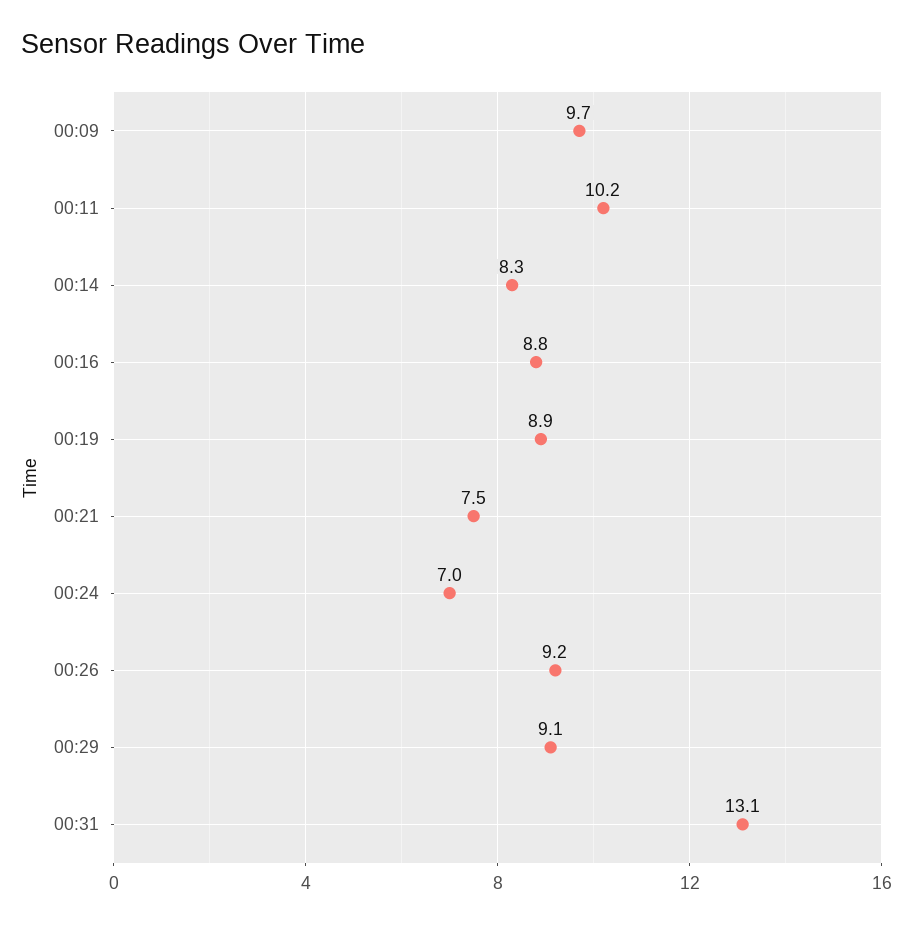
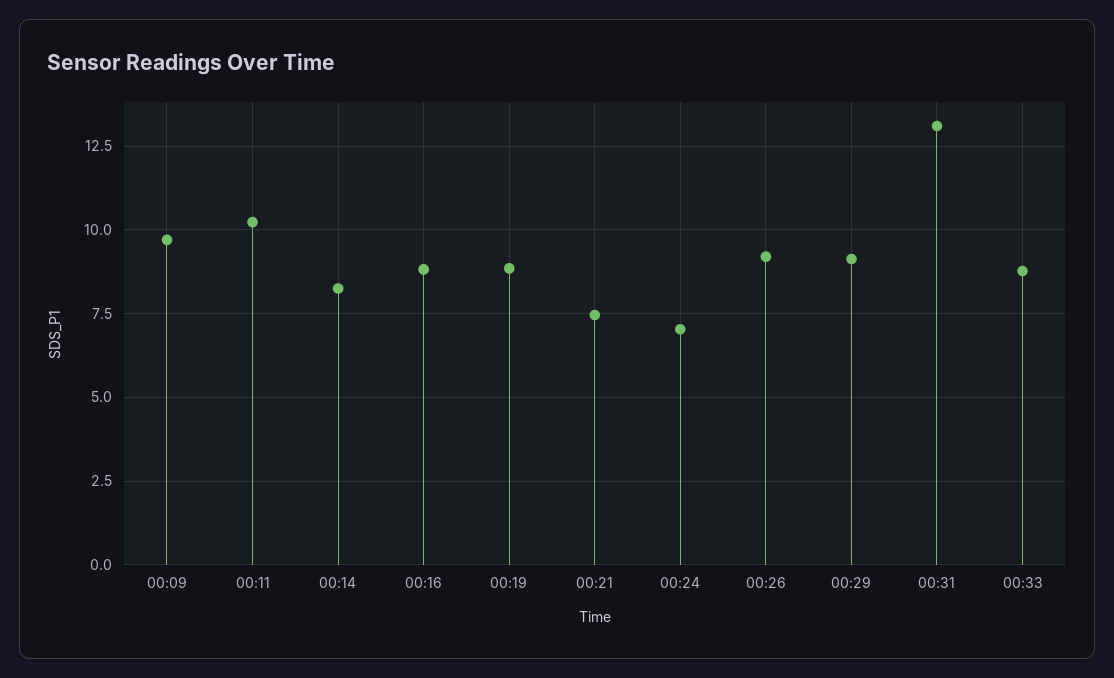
00:33: none -> 8.75

